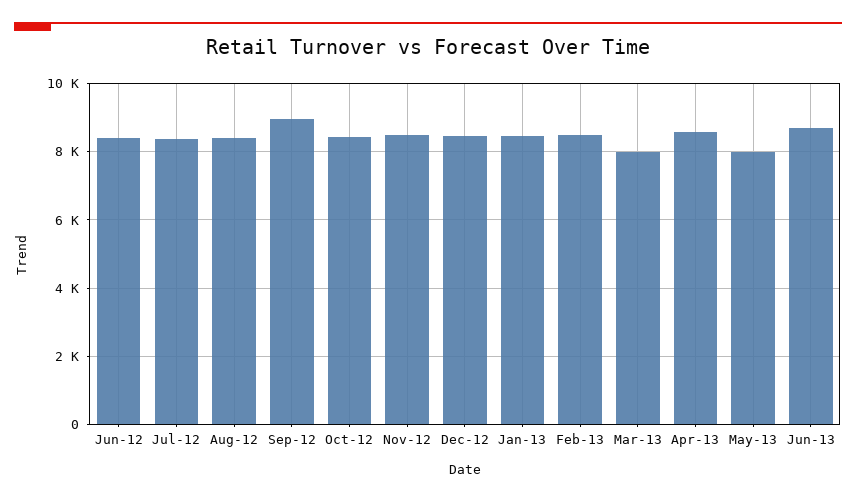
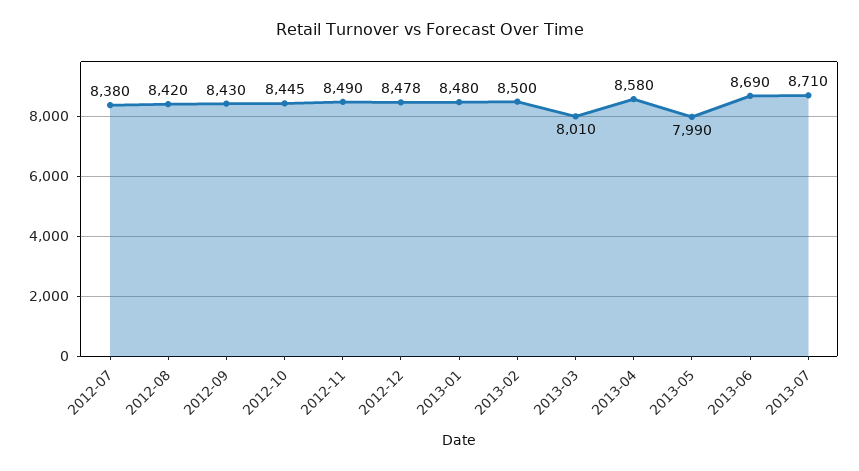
Jun-12: 8400 -> none
Sep-12: 9000 -> 8430
2013-07: none -> 8710

